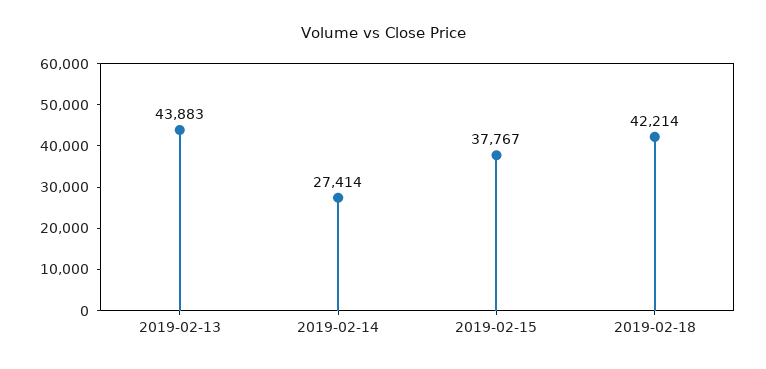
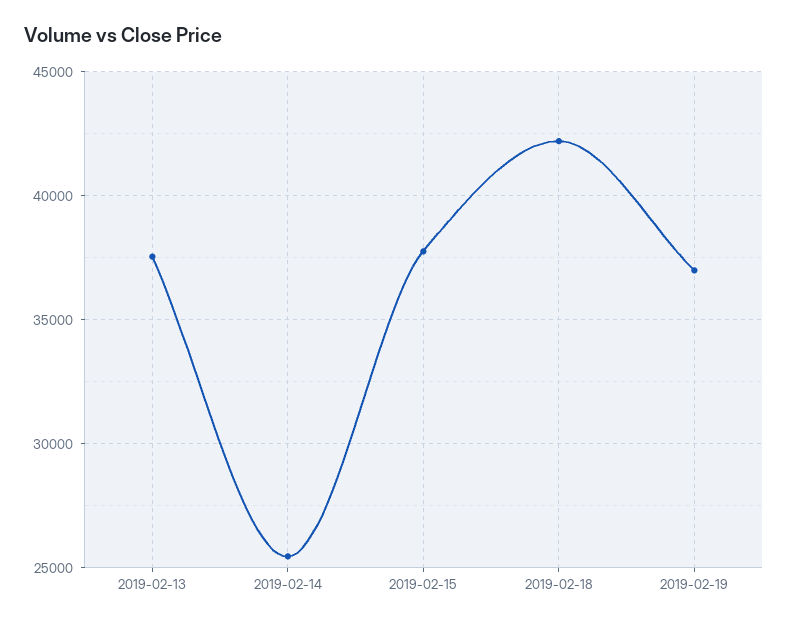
2019-02-13: 43883 -> 37500
2019-02-14: 27414 -> 25500
2019-02-19: none -> 37000

